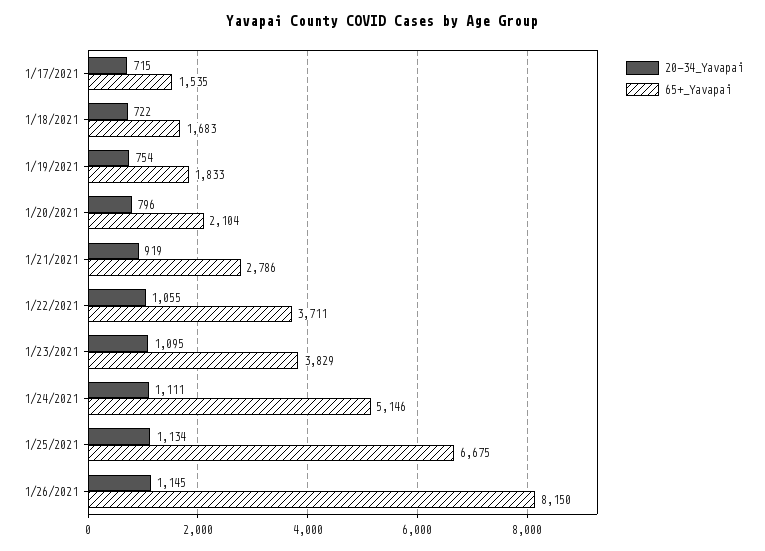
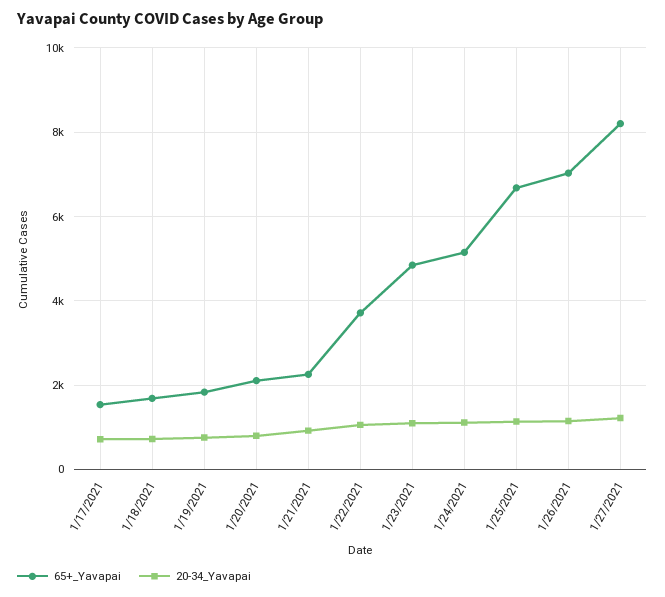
65+_Yavapai, 1/21/2021: 2786 -> 2200
65+_Yavapai, 1/23/2021: 3829 -> 4800
65+_Yavapai, 1/26/2021: 8150 -> 7000
65+_Yavapai, 1/27/2021: none -> 8200
20-34_Yavapai, 1/27/2021: none -> 1200

